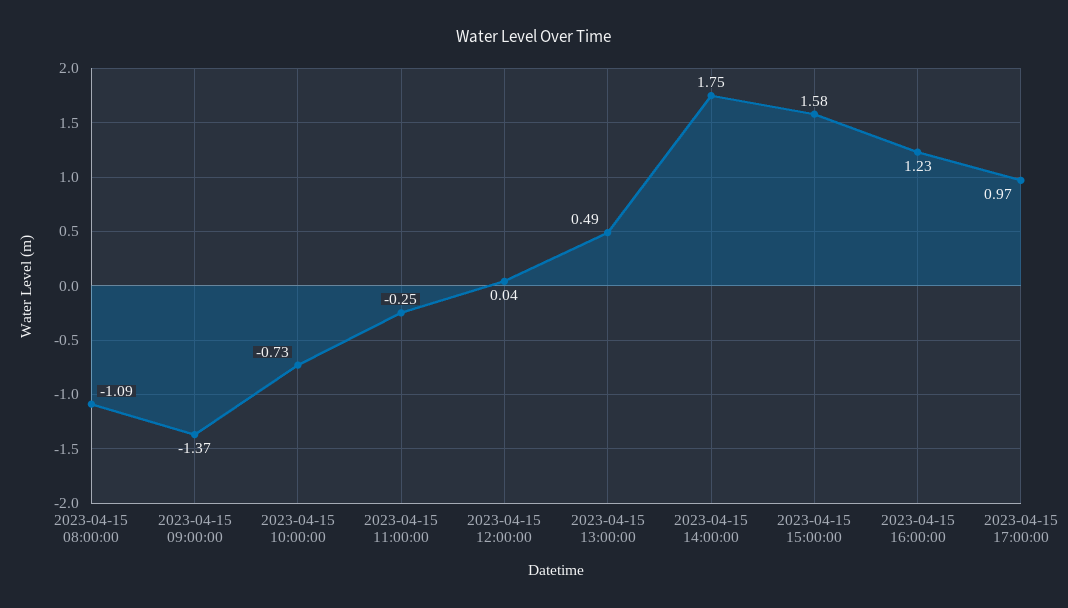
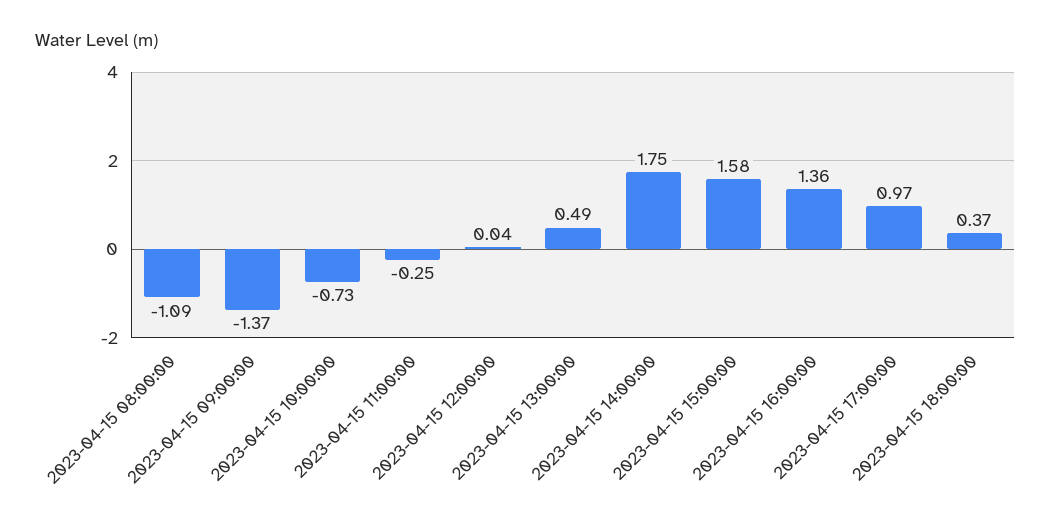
2023-04-15 16:00:00: 1.23 -> 1.36
2023-04-15 18:00:00: none -> 0.37

